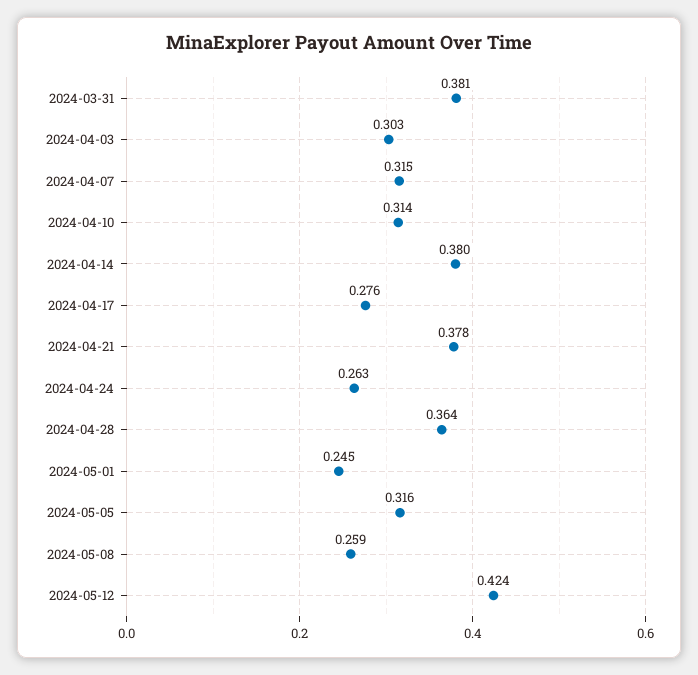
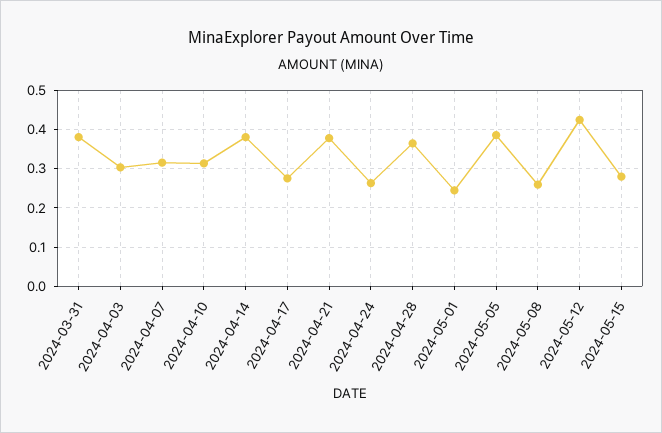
2024-05-05: 0.316 -> 0.38
2024-05-15: none -> 0.28

